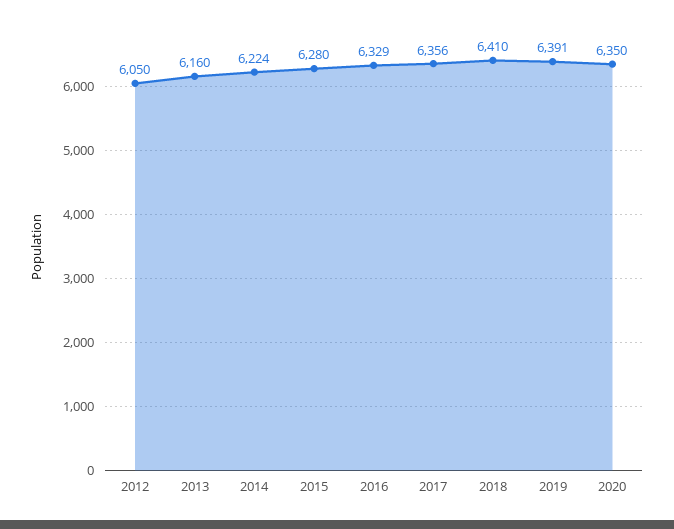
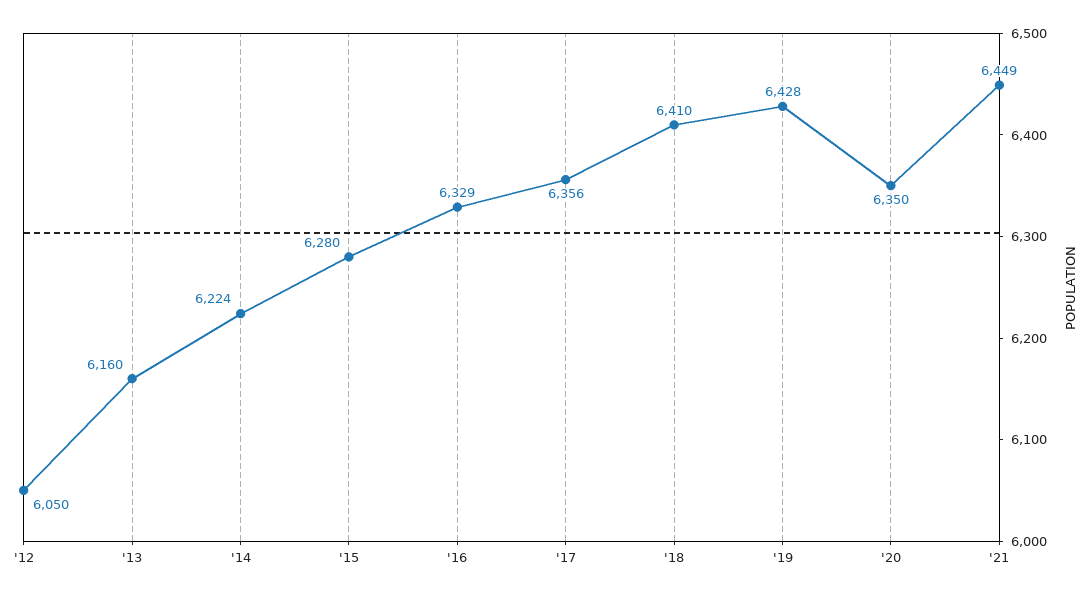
2019: 6391 -> 6428
'21: none -> 6449

